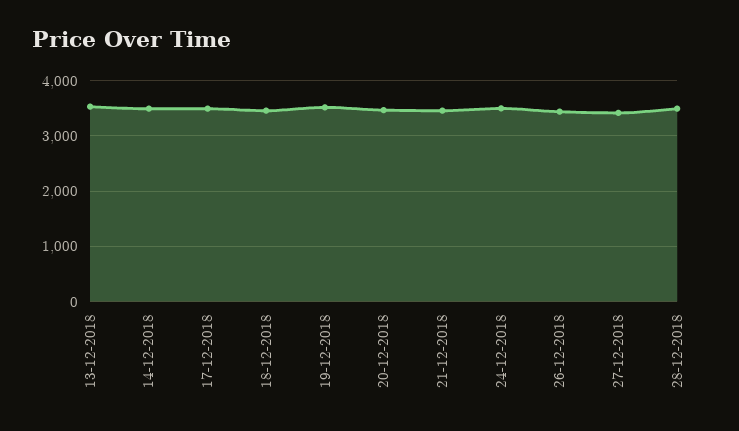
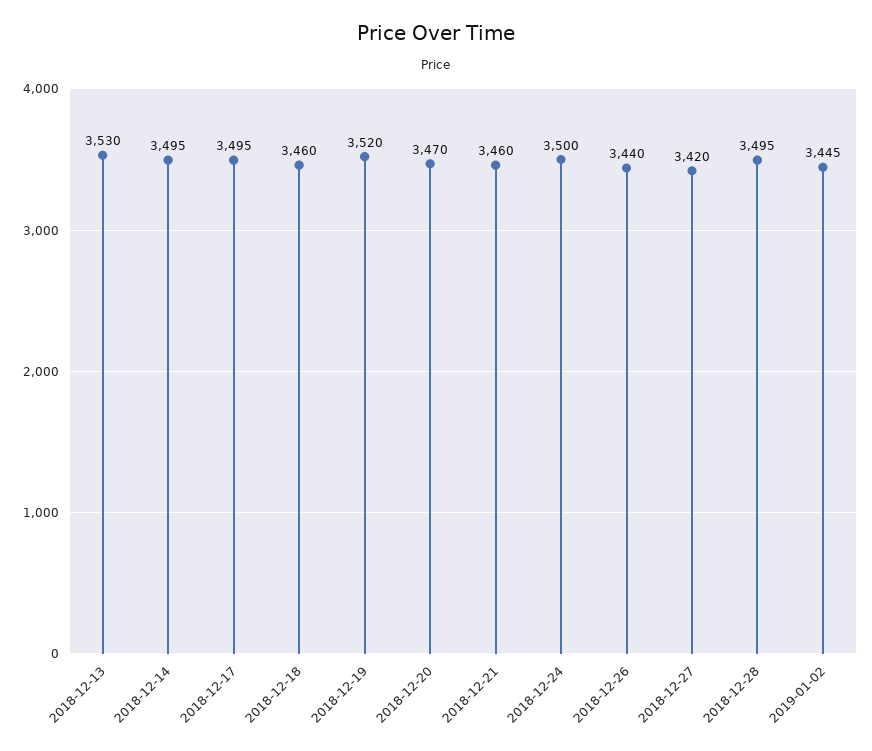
2019-01-02: none -> 3445

